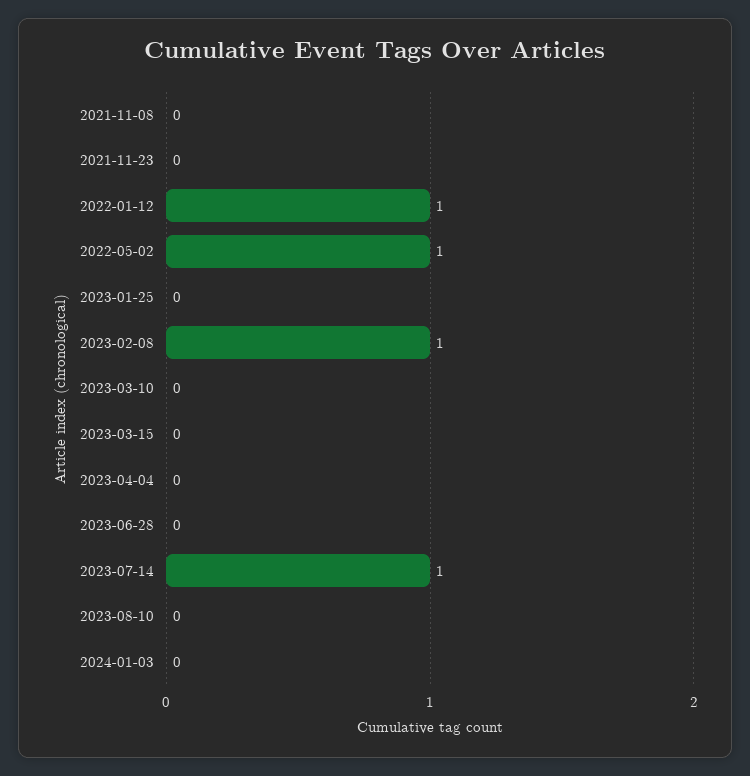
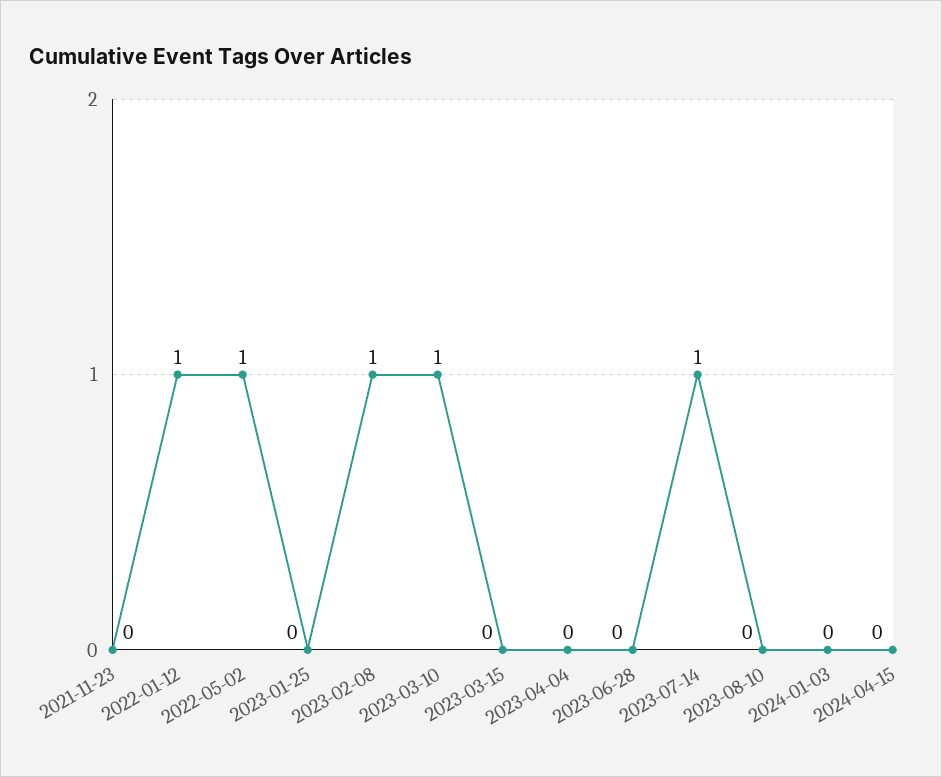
2021-11-08: 0 -> none
2023-03-10: 0 -> 1
2024-04-15: none -> 0

